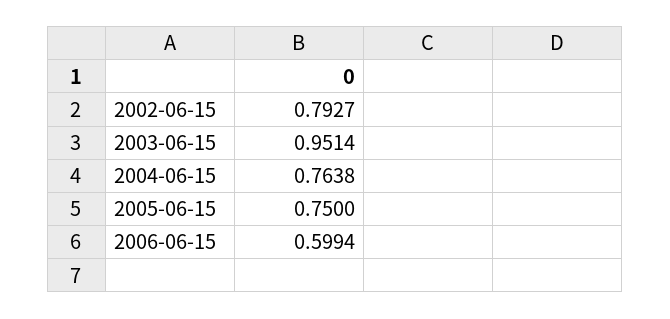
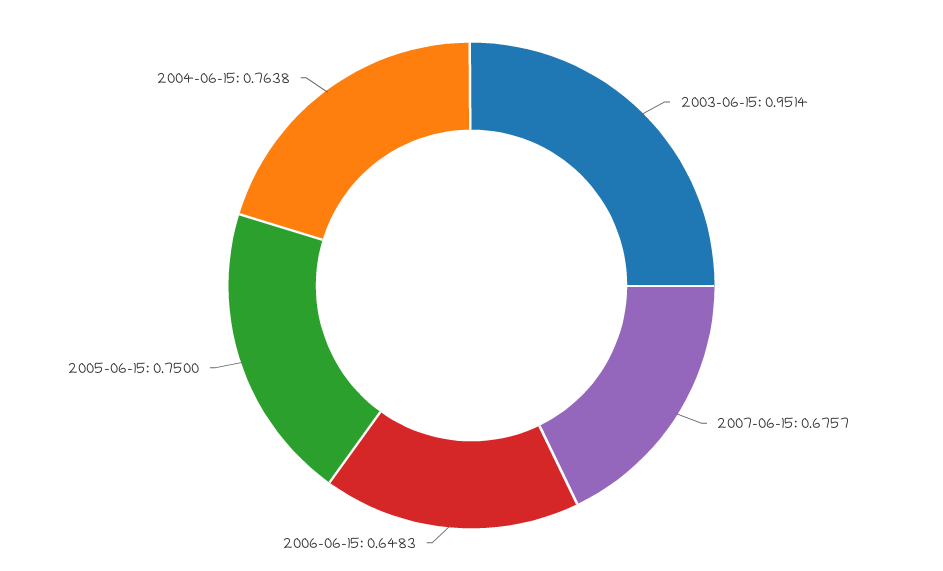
2002-06-15: 0.7927 -> none
2006-06-15: 0.5994 -> 0.6483
2007-06-15: none -> 0.6757

